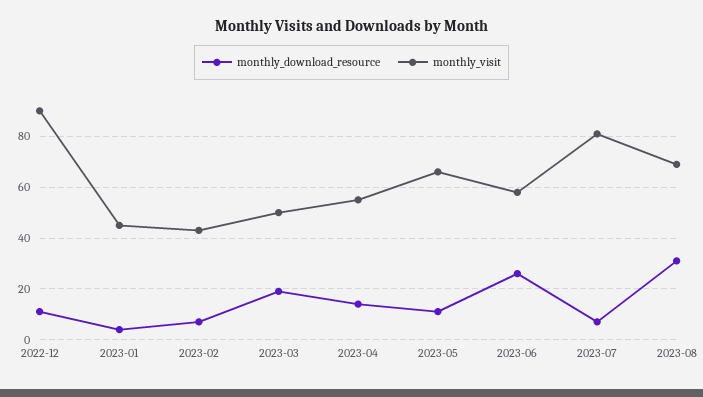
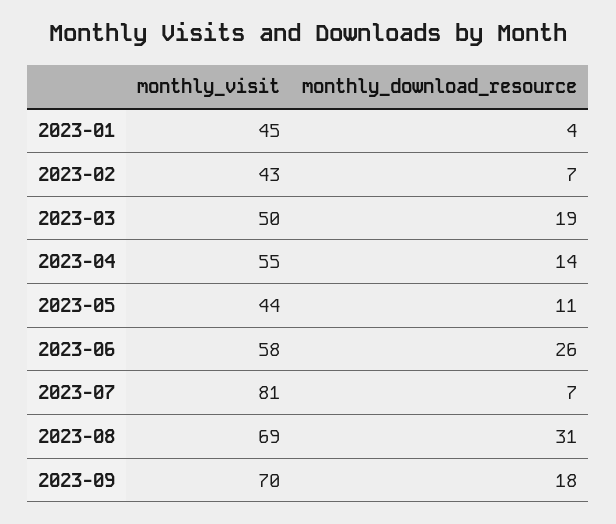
monthly_download_resource, 2022-12: 10 -> none
monthly_visit, 2022-12: 90 -> none
monthly_visit, 2023-05: 65 -> 44
monthly_visit, 2023-09: none -> 70
monthly_download_resource, 2023-09: none -> 18

